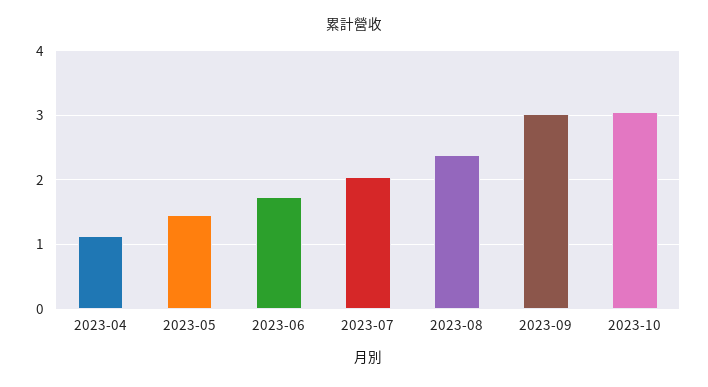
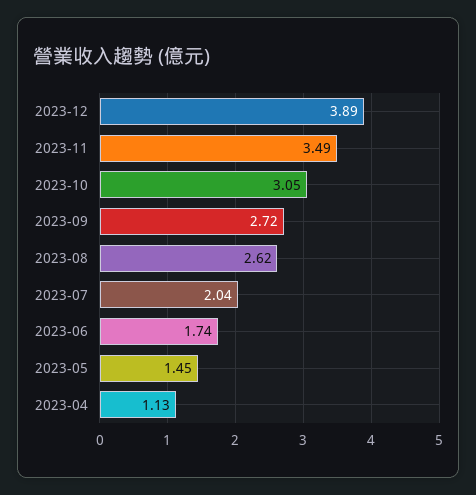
2023-08: 2.4 -> 2.62
2023-09: 3 -> 2.72
2023-12: none -> 3.89
2023-11: none -> 3.49

